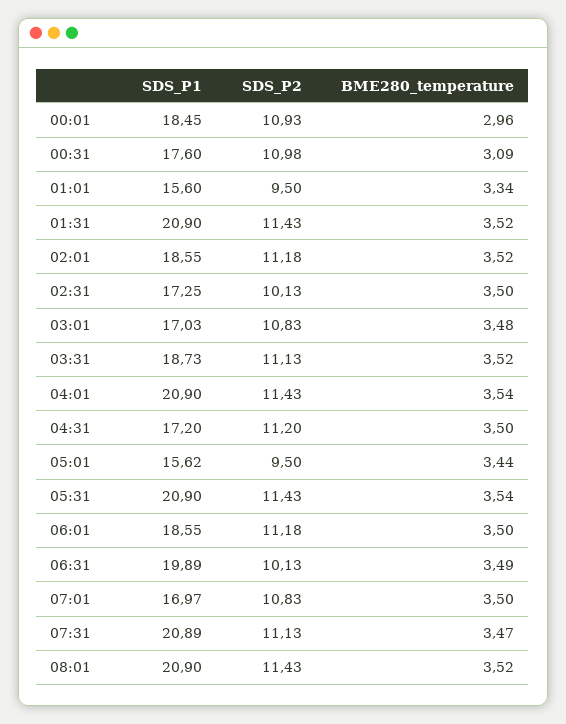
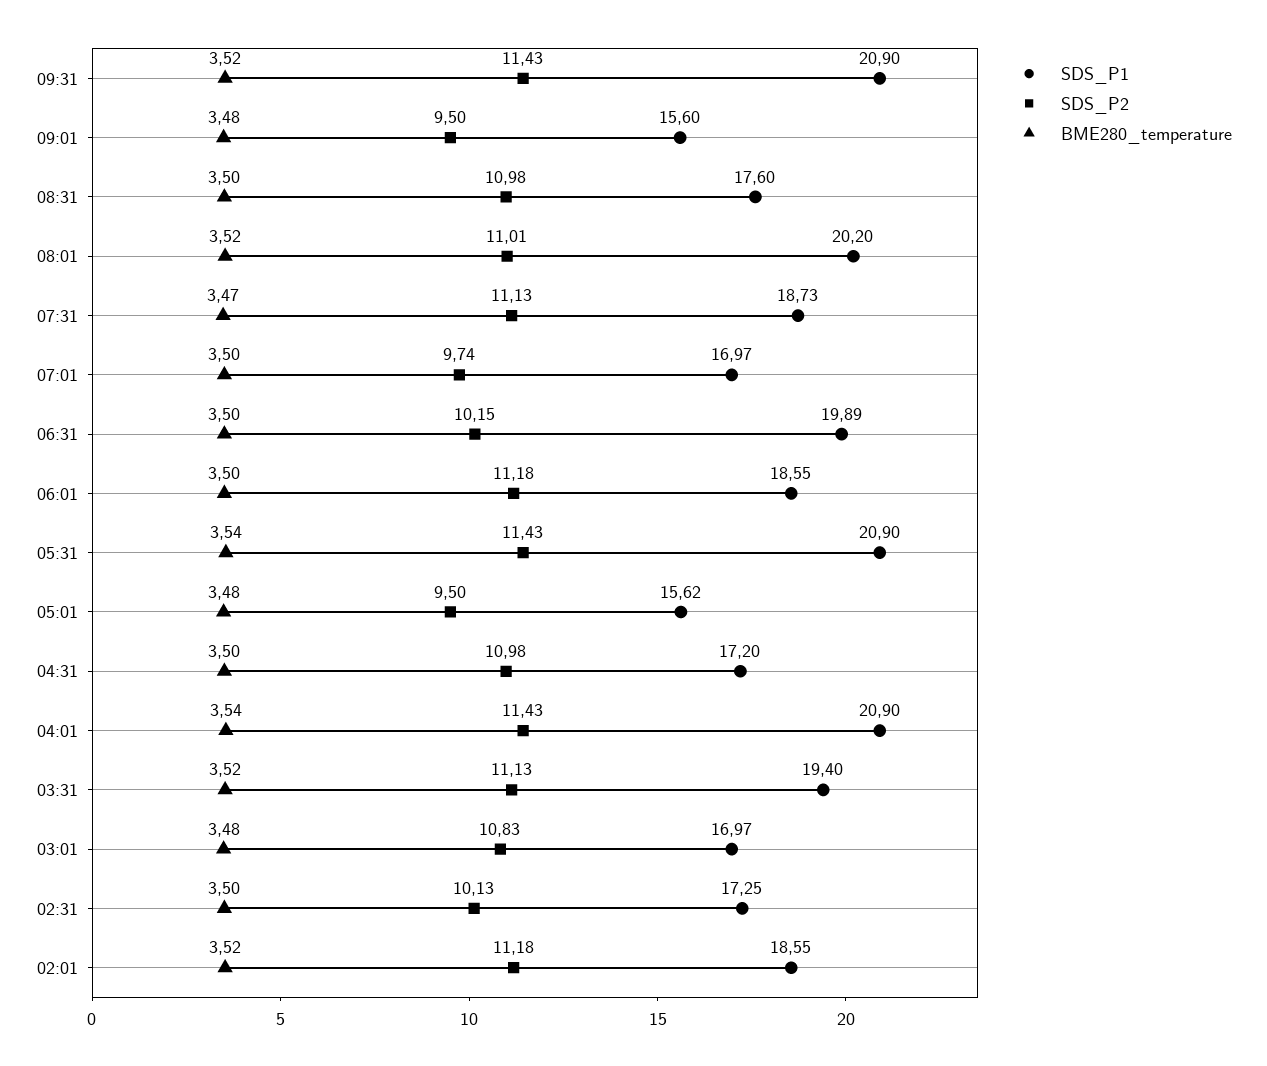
SDS_P1, 00:01: 18.45 -> none
SDS_P2, 00:01: 10.93 -> none
BME280_temperature, 00:01: 2.96 -> none
SDS_P1, 00:31: 17.6 -> none
SDS_P2, 00:31: 10.98 -> none
BME280_temperature, 00:31: 3.09 -> none
SDS_P1, 01:01: 15.6 -> none
SDS_P2, 01:01: 9.5 -> none
BME280_temperature, 01:01: 3.34 -> none
SDS_P1, 01:31: 20.9 -> none
SDS_P2, 01:31: 11.43 -> none
BME280_temperature, 01:31: 3.52 -> none
SDS_P1, 03:01: 17.03 -> 16.97
SDS_P1, 03:31: 18.73 -> 19.4
SDS_P2, 04:31: 11.2 -> 10.98
BME280_temperature, 05:01: 3.44 -> 3.48
SDS_P2, 06:31: 10.13 -> 10.15
BME280_temperature, 06:31: 3.49 -> 3.5
SDS_P2, 07:01: 10.83 -> 9.74
SDS_P1, 07:31: 20.89 -> 18.73
SDS_P1, 08:01: 20.9 -> 20.2
SDS_P2, 08:01: 11.43 -> 11.01
SDS_P1, 09:31: none -> 20.9
SDS_P2, 09:31: none -> 11.43
BME280_temperature, 09:31: none -> 3.52
SDS_P1, 09:01: none -> 15.6
SDS_P2, 09:01: none -> 9.5
BME280_temperature, 09:01: none -> 3.48
SDS_P1, 08:31: none -> 17.6
SDS_P2, 08:31: none -> 10.98
BME280_temperature, 08:31: none -> 3.5

